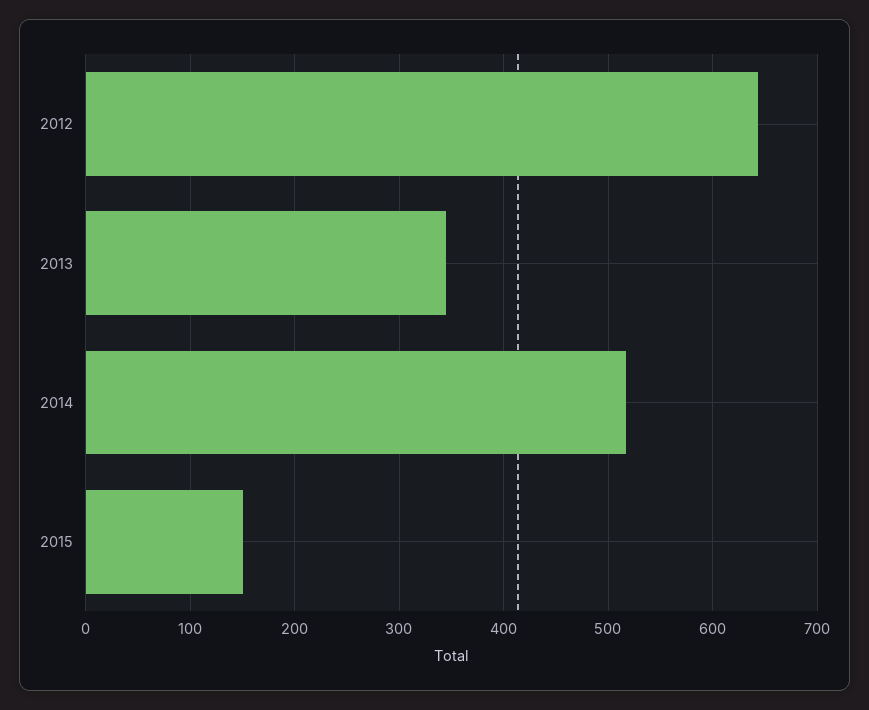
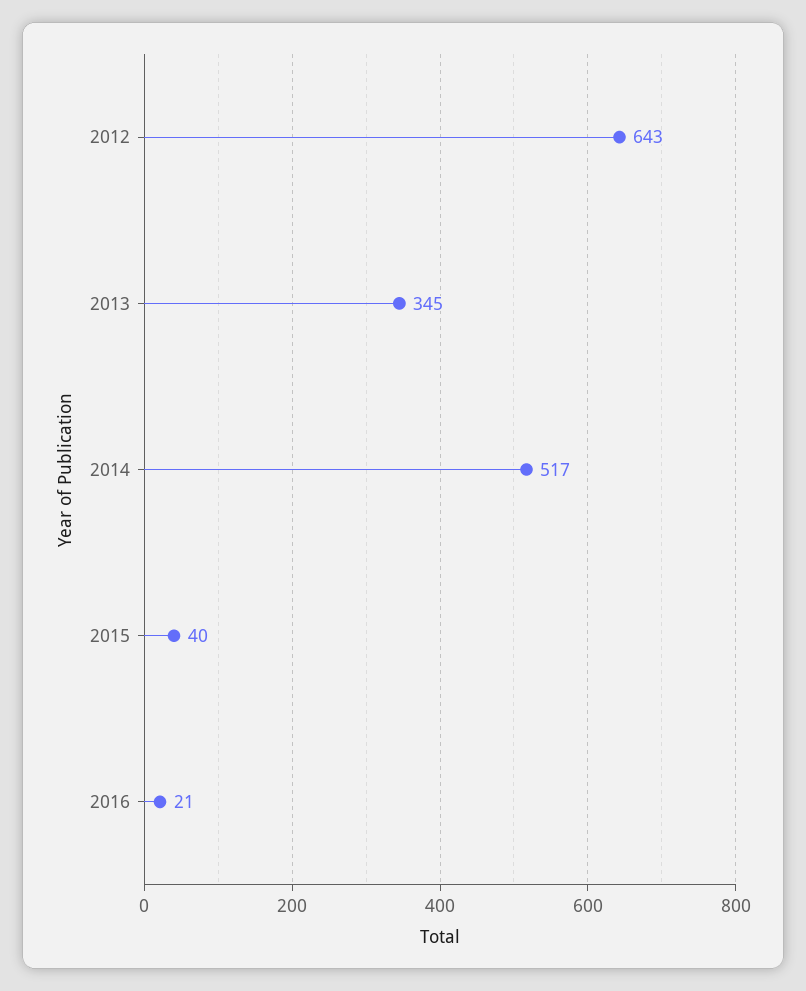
2015: 150 -> 40
2016: none -> 21

